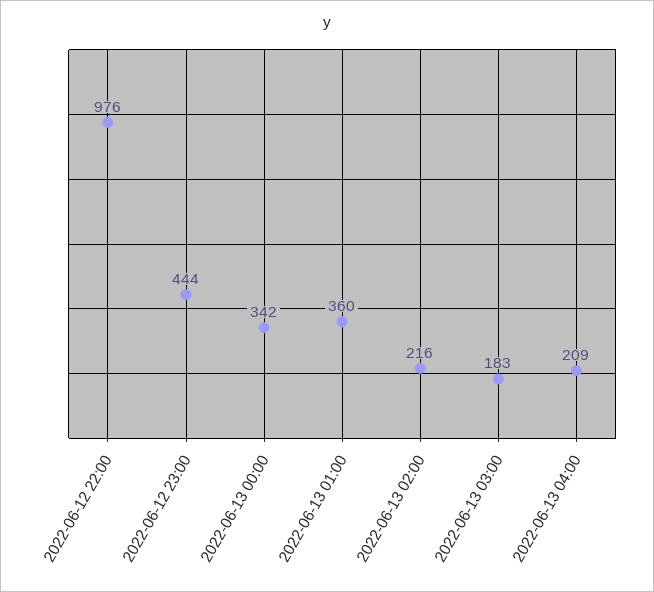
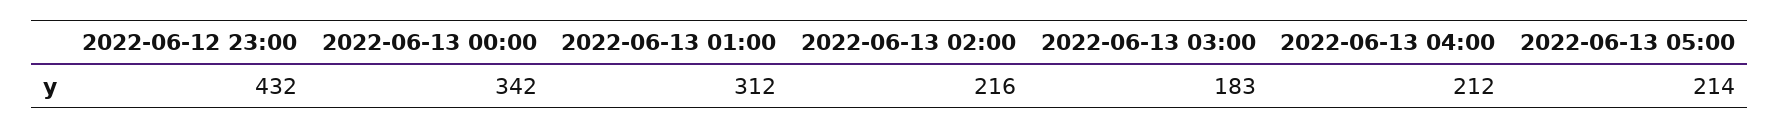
2022-06-12 22:00: 976 -> none
2022-06-12 23:00: 444 -> 432
2022-06-13 01:00: 360 -> 312
2022-06-13 04:00: 209 -> 212
2022-06-13 05:00: none -> 214

